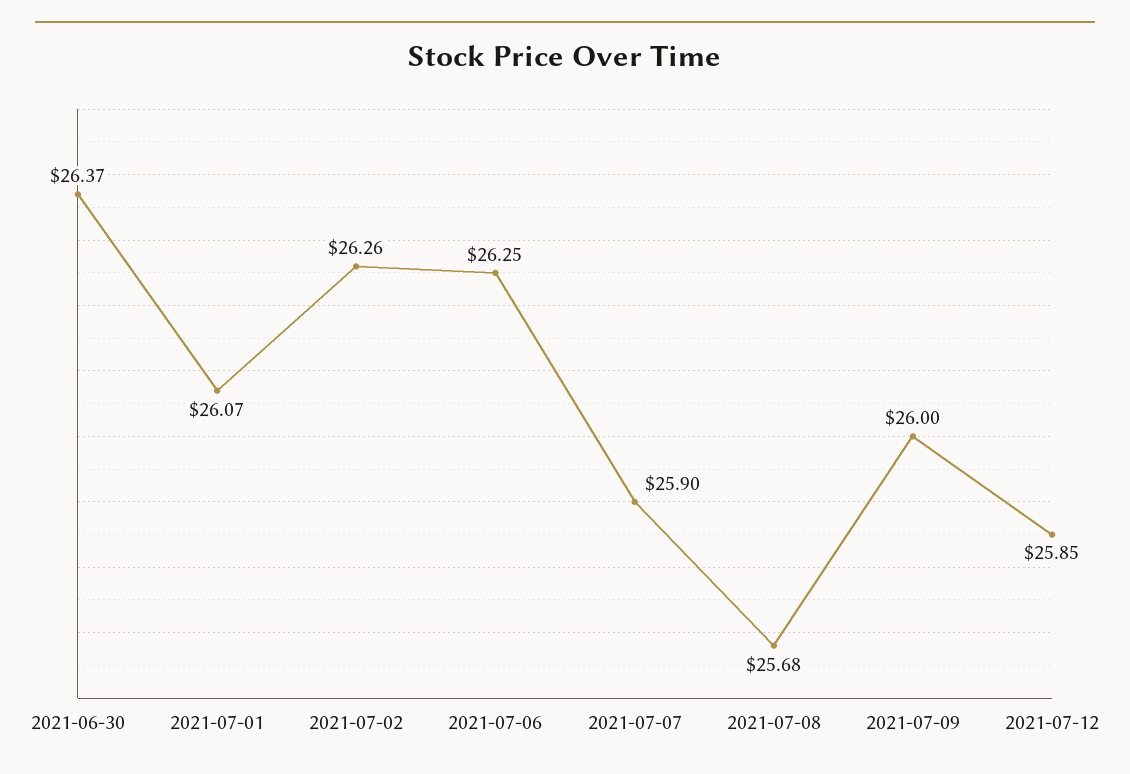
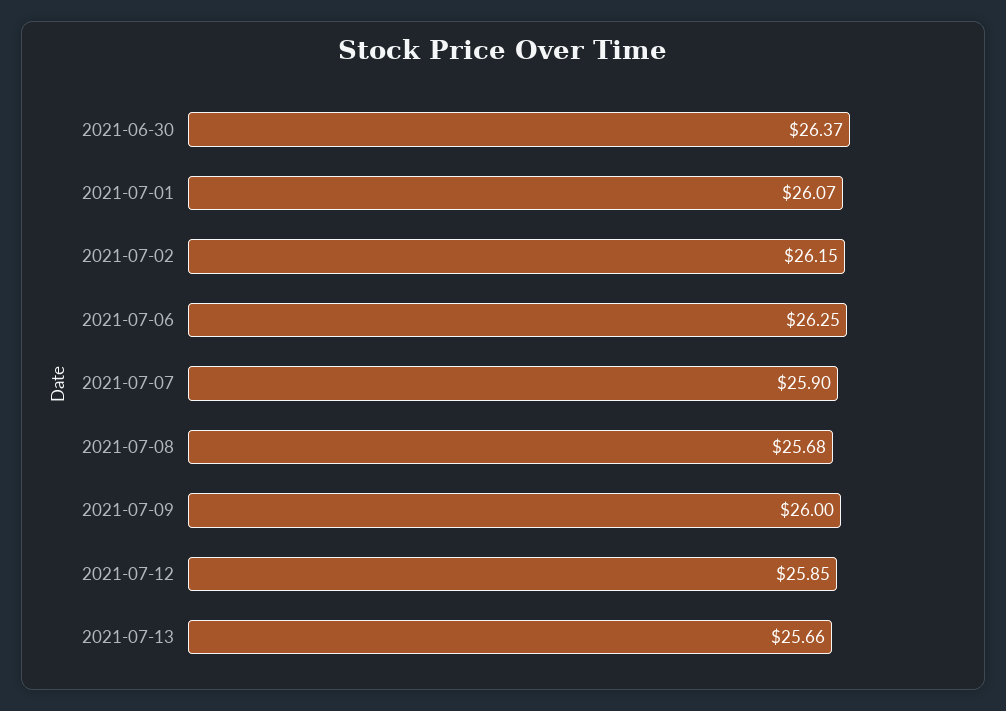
2021-07-02: 26.26 -> 26.15
2021-07-13: none -> 25.66

